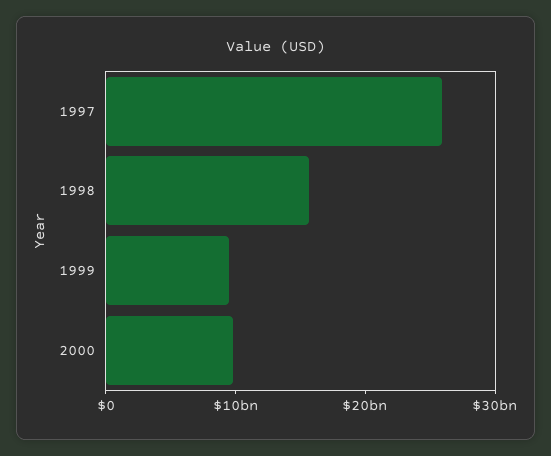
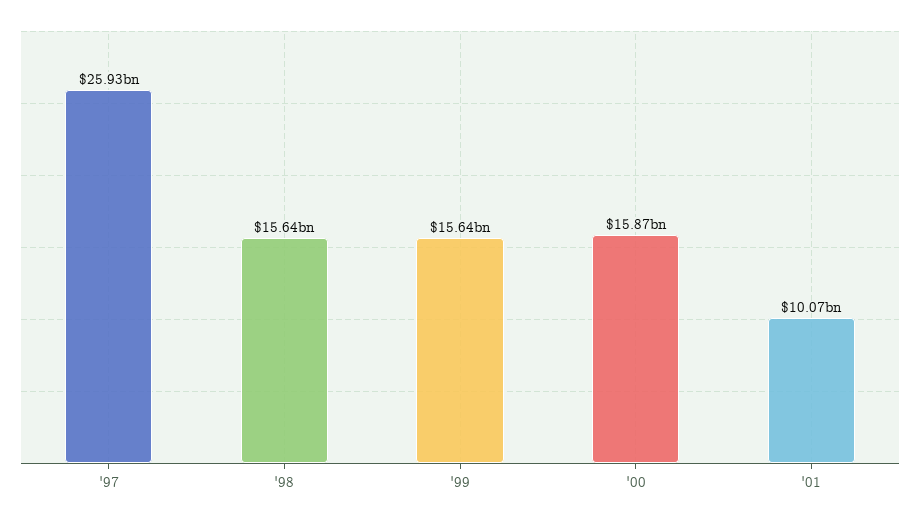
1999: 10000000000 -> 15640000000
2000: 10000000000 -> 15870000000
'01: none -> 10070000000

